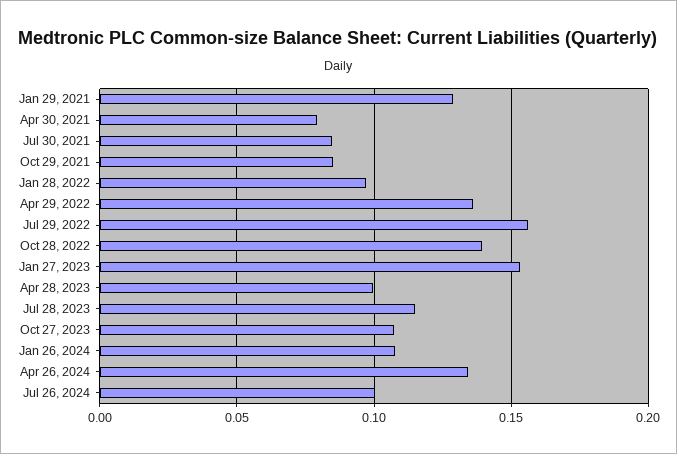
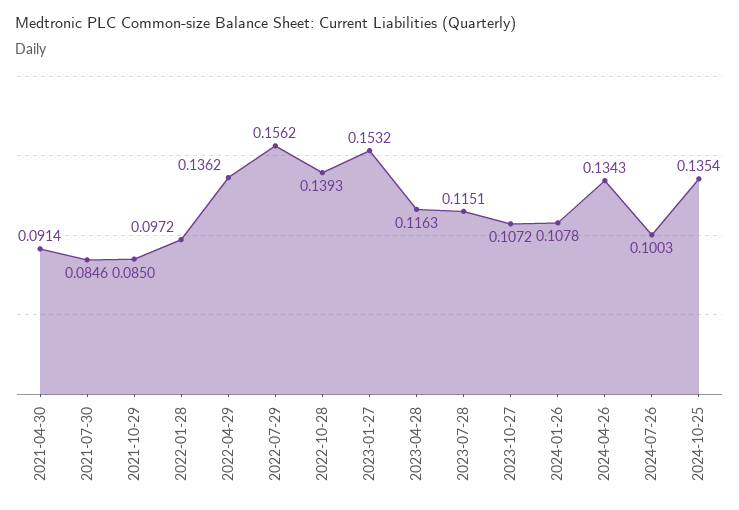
Jan 29, 2021: 0.13 -> none
Apr 30, 2021: 0.08 -> 0.0914
Apr 28, 2023: 0.1 -> 0.1163
2024-10-25: none -> 0.1354

